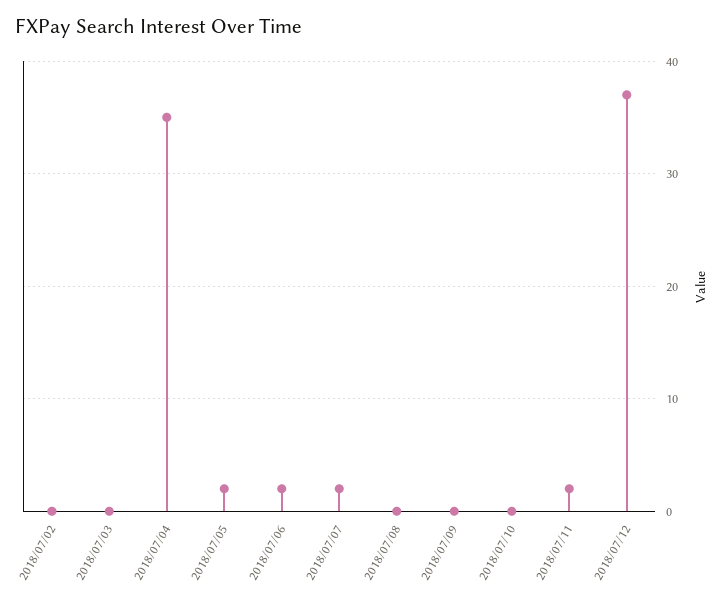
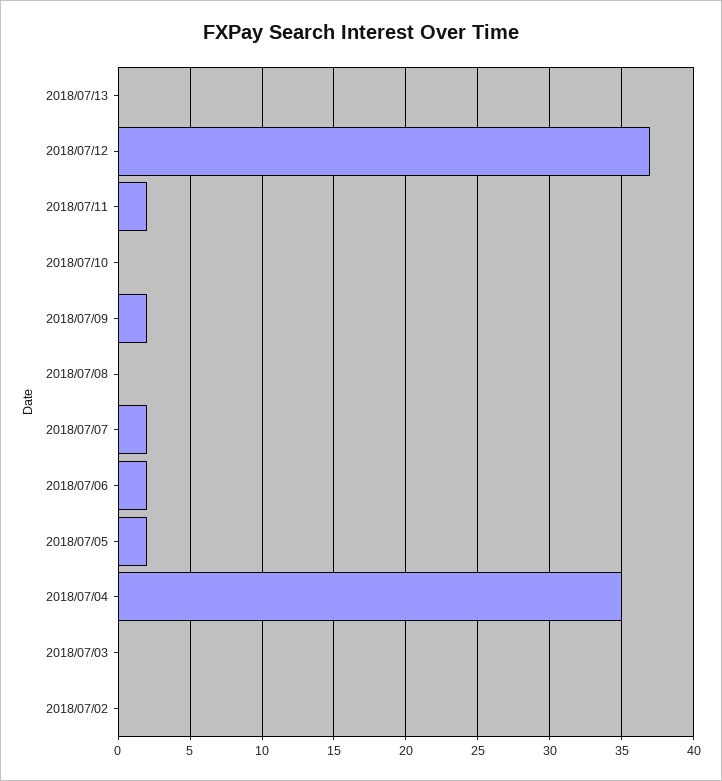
2018/07/09: 0 -> 2
2018/07/13: none -> 0

